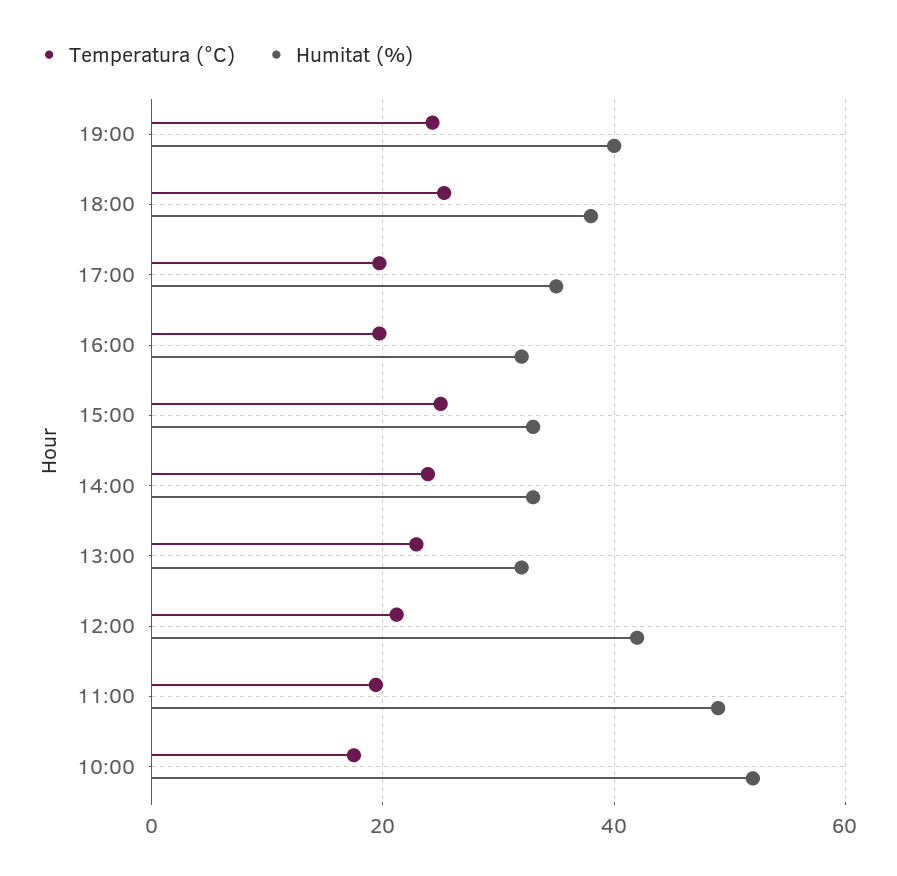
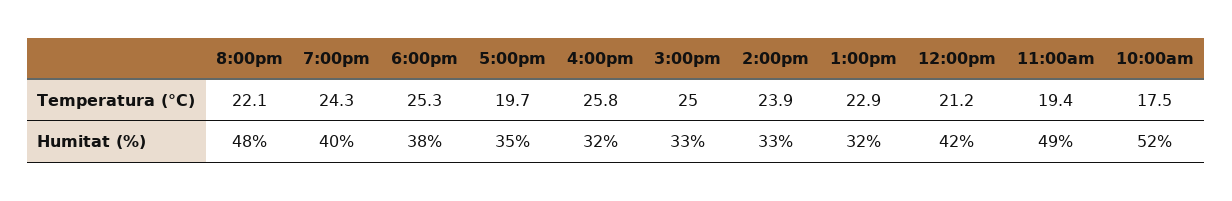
Temperatura (°C), 16:00: 20 -> 25.8
Temperatura (°C), 8:00pm: none -> 22.1
Humitat (%), 8:00pm: none -> 48

